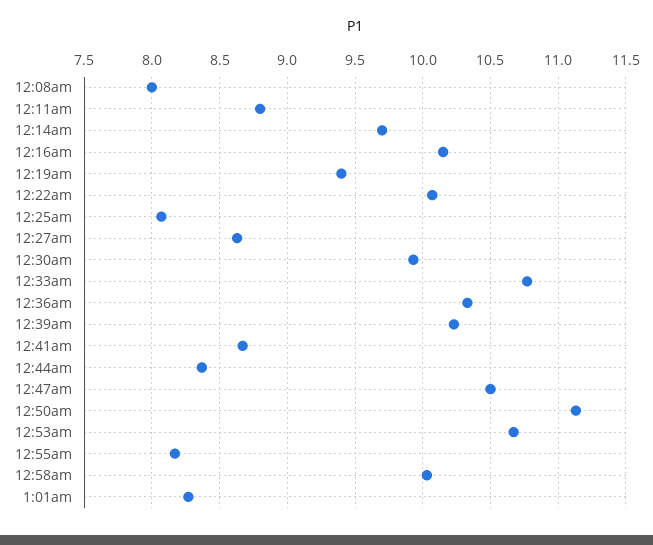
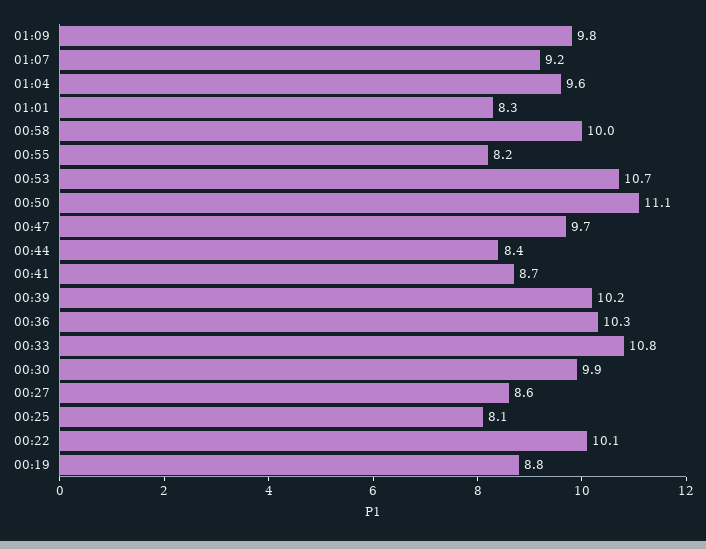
12:08am: 8 -> none
12:11am: 8.8 -> none
12:14am: 9.7 -> none
12:16am: 10.15 -> none
12:19am: 9.4 -> 8.8
12:47am: 10.5 -> 9.7
01:09: none -> 9.8
01:07: none -> 9.2
01:04: none -> 9.6

